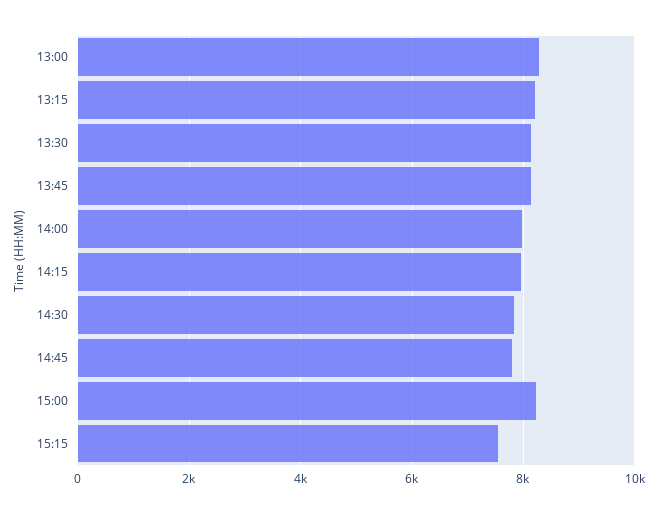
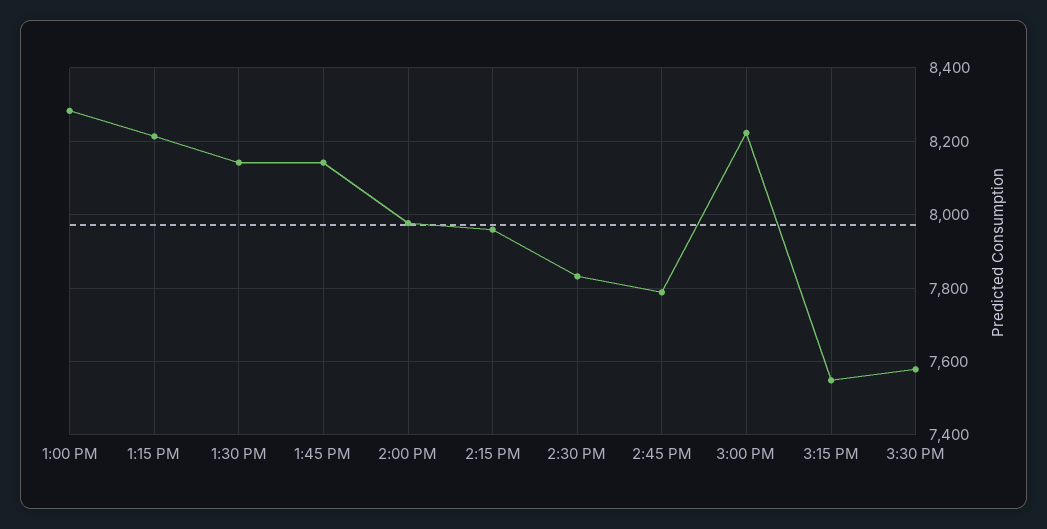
3:30 PM: none -> 7580

